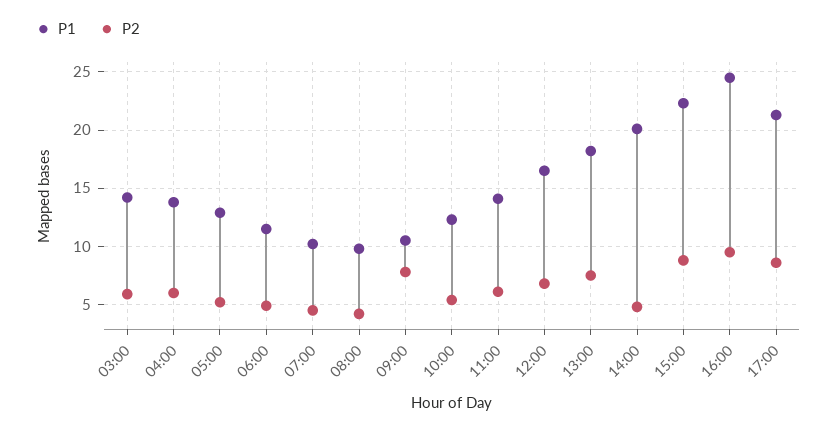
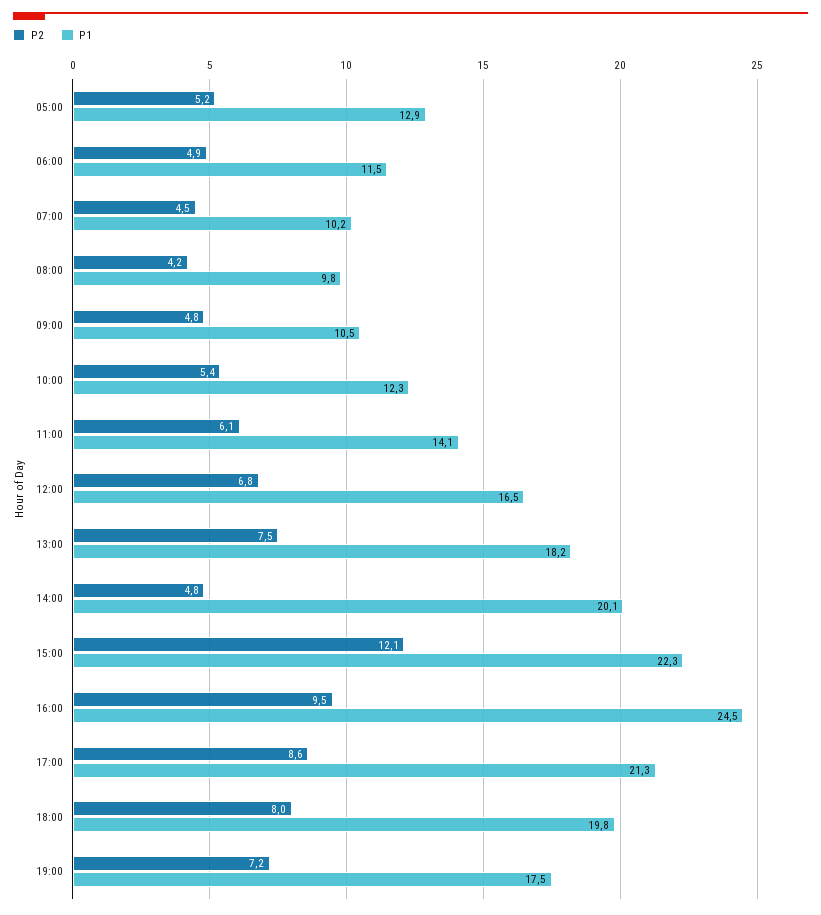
P1, 03:00: 14 -> none
P2, 03:00: 6 -> none
P1, 04:00: 14 -> none
P2, 04:00: 6 -> none
P2, 09:00: 8 -> 4.8
P2, 15:00: 9 -> 12.1
P2, 18:00: none -> 8
P1, 18:00: none -> 19.8
P2, 19:00: none -> 7.2
P1, 19:00: none -> 17.5

